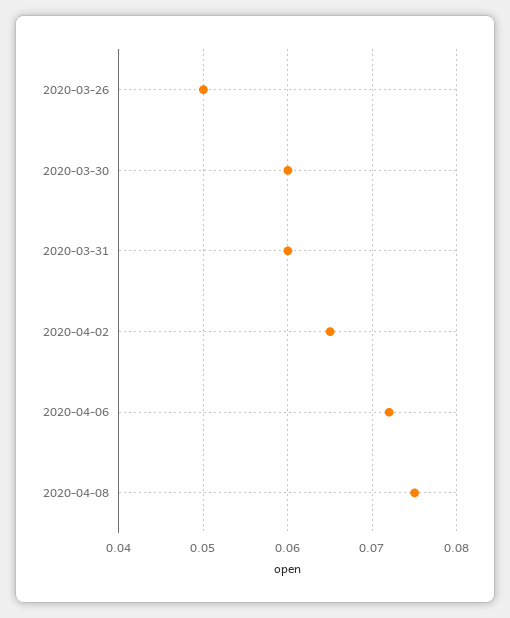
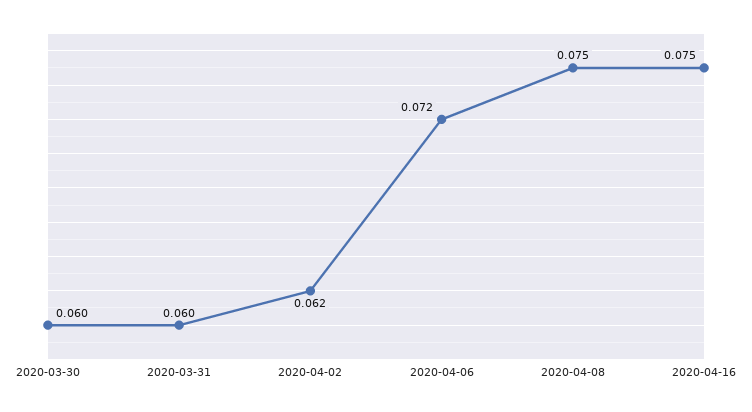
2020-03-26: 0.05 -> none
2020-04-02: 0.065 -> 0.062
2020-04-16: none -> 0.075

